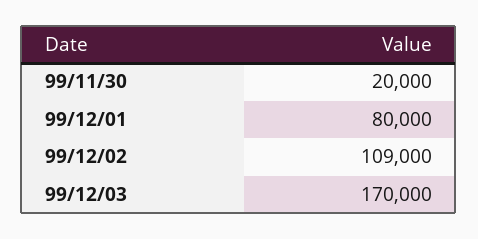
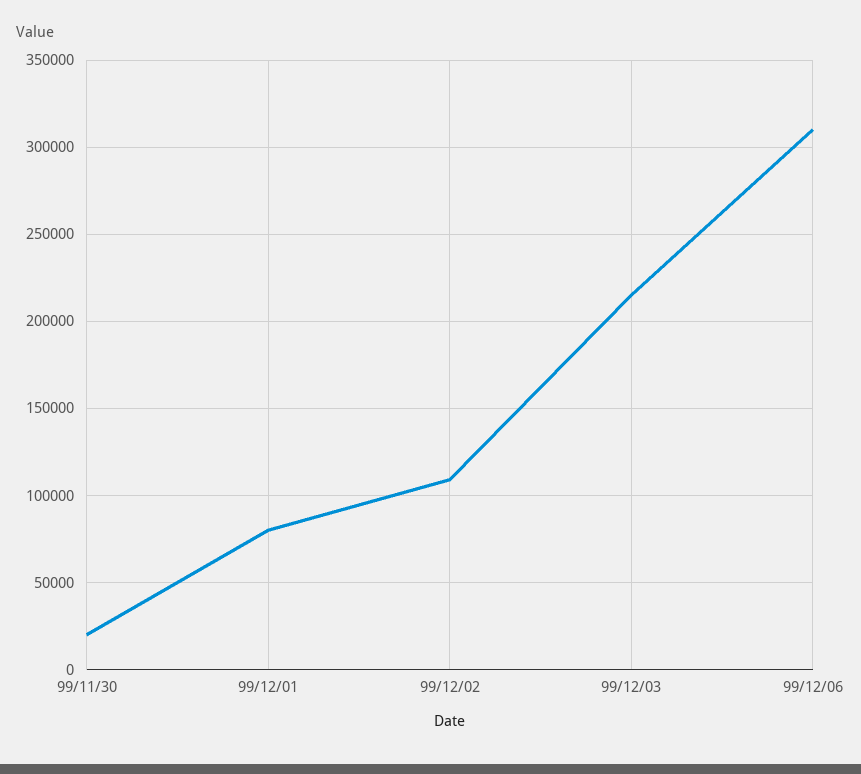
99/12/03: 170000 -> 215000
99/12/06: none -> 310000

